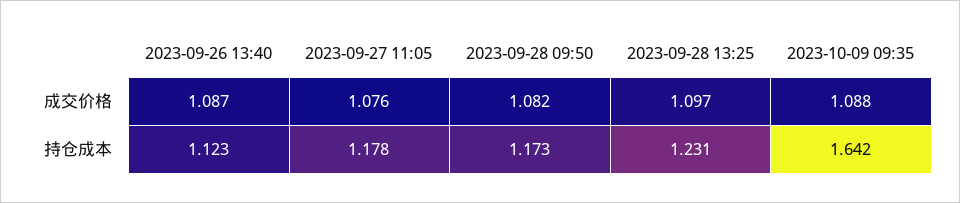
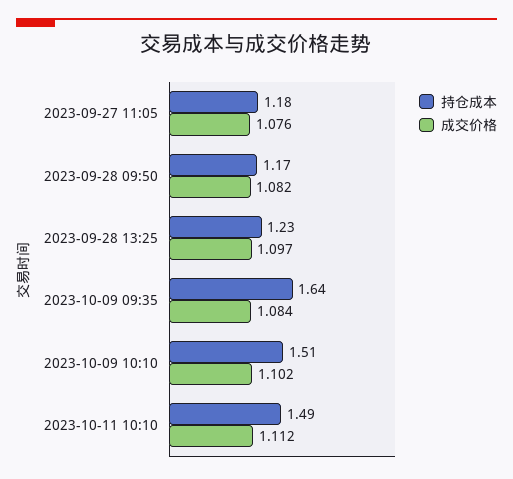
成交价格, 2023-09-26 13:40: 1.087 -> none
成交价格, 2023-10-09 09:35: 1.088 -> 1.084
持仓成本, 2023-09-26 13:40: 1.123 -> none
持仓成本, 2023-10-09 10:10: none -> 1.51
成交价格, 2023-10-09 10:10: none -> 1.102
持仓成本, 2023-10-11 10:10: none -> 1.49
成交价格, 2023-10-11 10:10: none -> 1.112

